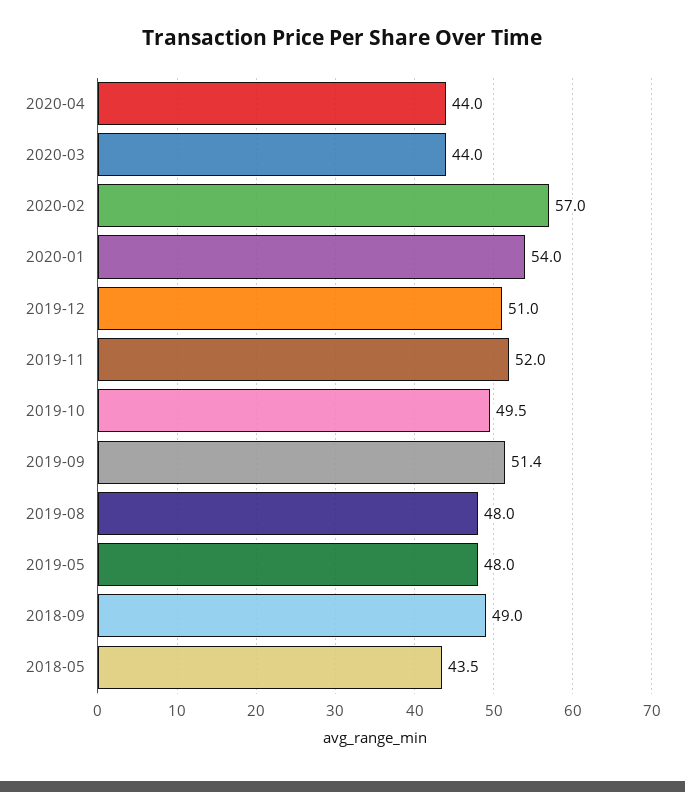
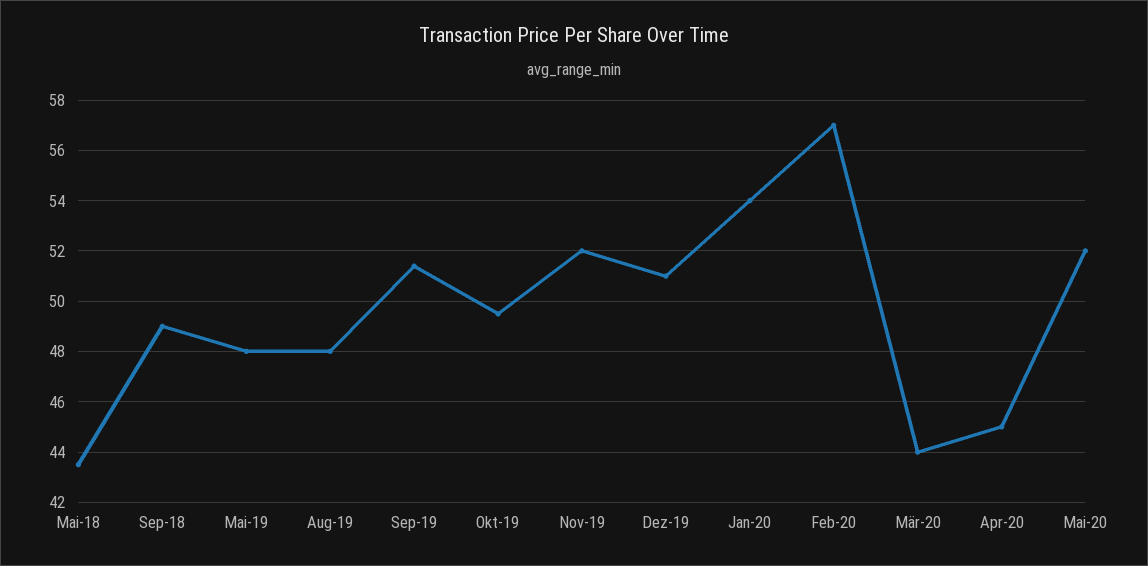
2020-04: 44 -> 45
Mai-20: none -> 52

